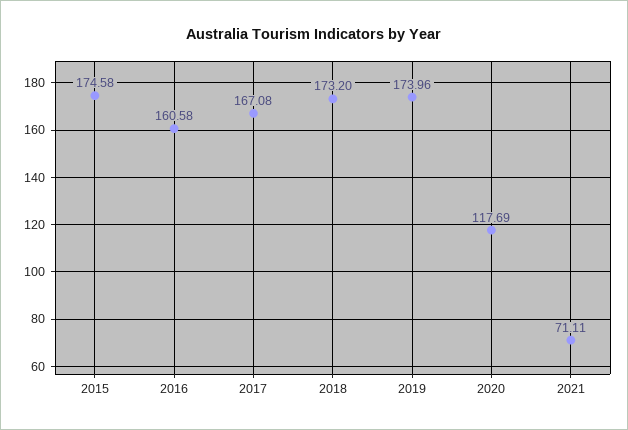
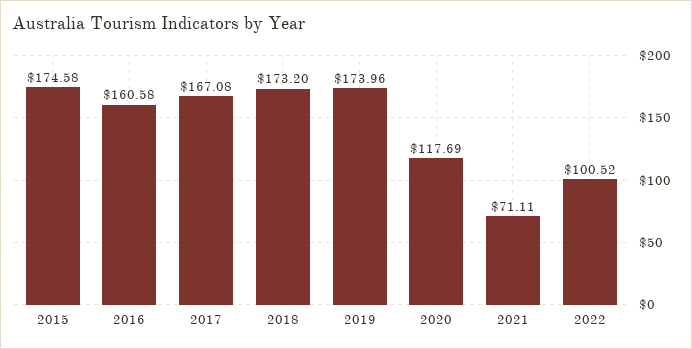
2022: none -> 100.52

